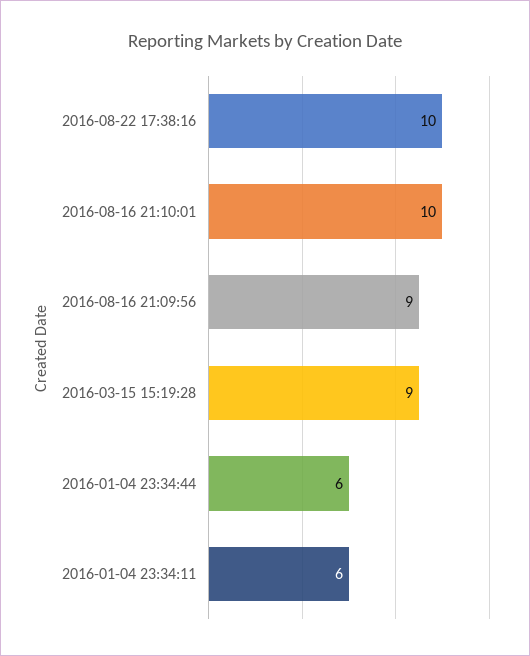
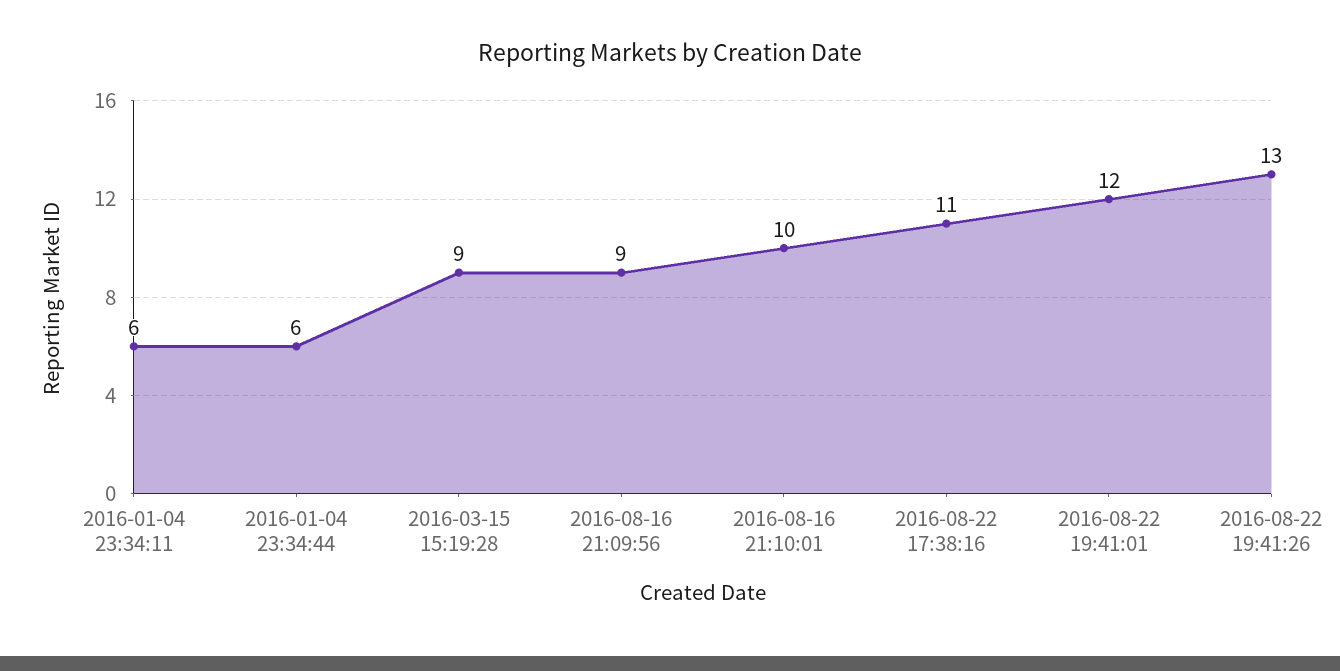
2016-08-22 17:38:16: 10 -> 11
2016-08-22 19:41:01: none -> 12
2016-08-22 19:41:26: none -> 13

